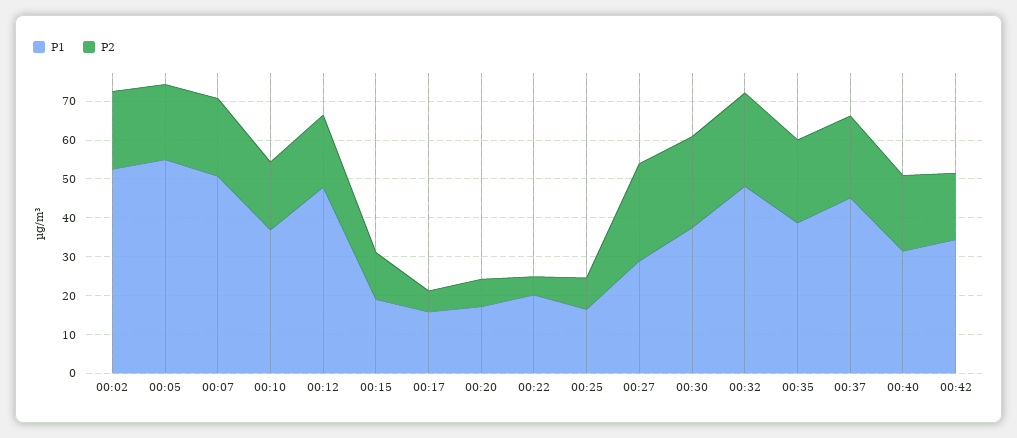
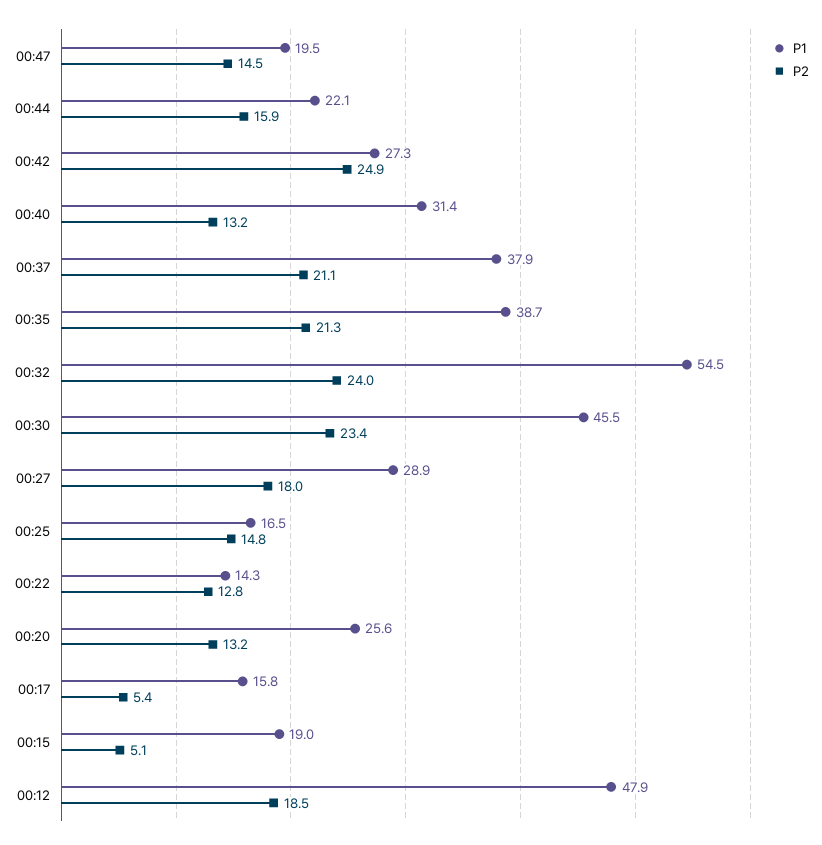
P1, 00:02: 52.5 -> none
P2, 00:02: 20 -> none
P1, 00:05: 55 -> none
P2, 00:05: 20 -> none
P1, 00:07: 50 -> none
P2, 00:07: 20 -> none
P1, 00:10: 37.5 -> none
P2, 00:10: 17.5 -> none
P2, 00:15: 12.5 -> 5.1
P1, 00:20: 17.5 -> 25.6
P2, 00:20: 7.5 -> 13.2
P1, 00:22: 20 -> 14.3
P2, 00:22: 5 -> 12.8
P2, 00:25: 7.5 -> 14.8
P2, 00:27: 25 -> 18
P1, 00:30: 37.5 -> 45.5
P1, 00:32: 47.5 -> 54.5
P1, 00:37: 45 -> 37.9
P2, 00:40: 20 -> 13.2
P1, 00:42: 35 -> 27.3
P2, 00:42: 17.5 -> 24.9
P1, 00:47: none -> 19.5
P2, 00:47: none -> 14.5
P1, 00:44: none -> 22.1
P2, 00:44: none -> 15.9

